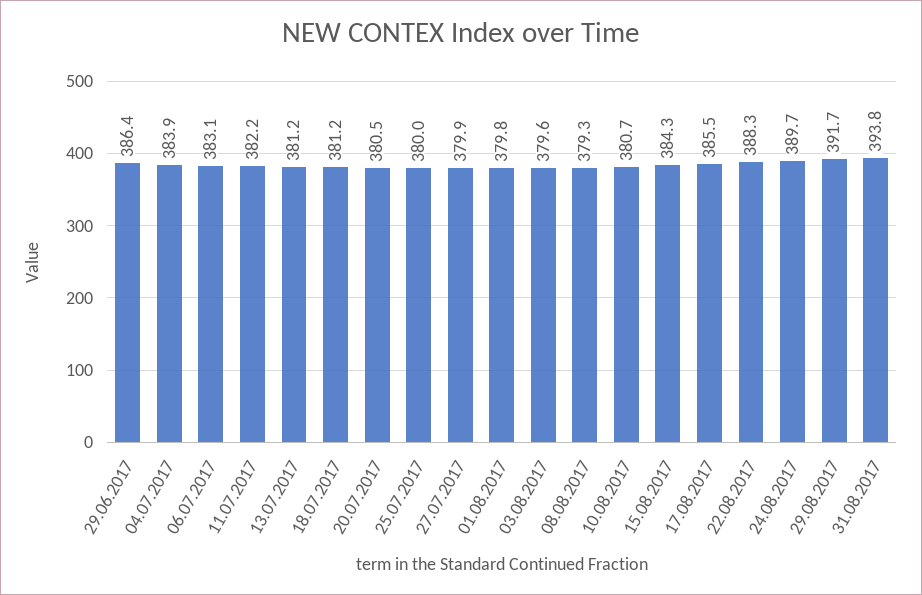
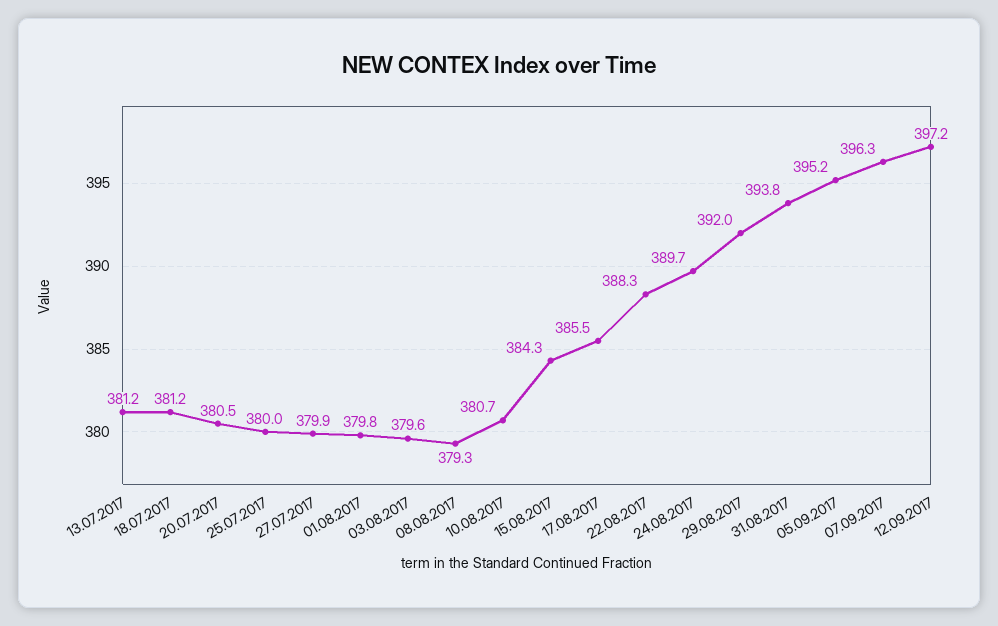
29.06.2017: 386.4 -> none
04.07.2017: 383.9 -> none
06.07.2017: 383.1 -> none
11.07.2017: 382.2 -> none
29.08.2017: 391.7 -> 392
05.09.2017: none -> 395.2
07.09.2017: none -> 396.3
12.09.2017: none -> 397.2

